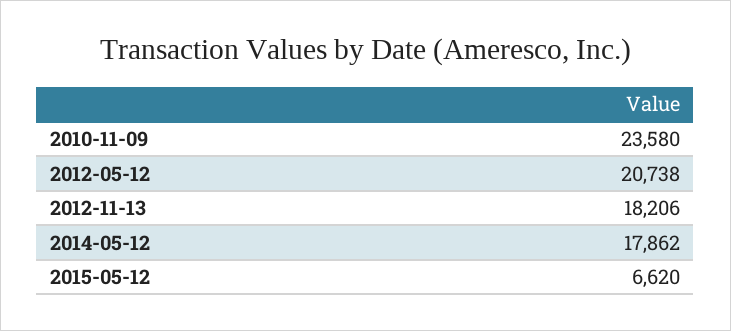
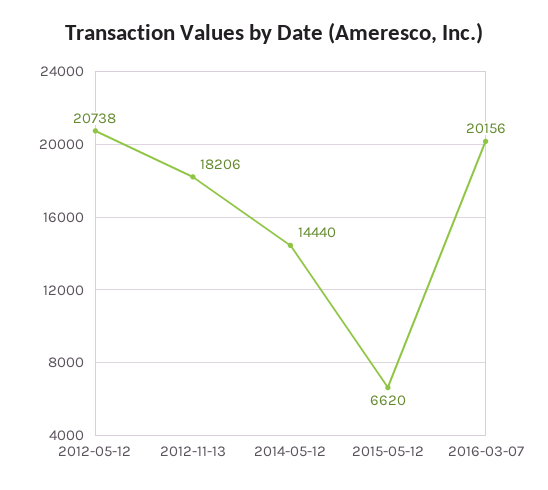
2010-11-09: 23580 -> none
2014-05-12: 17862 -> 14440
2016-03-07: none -> 20156

